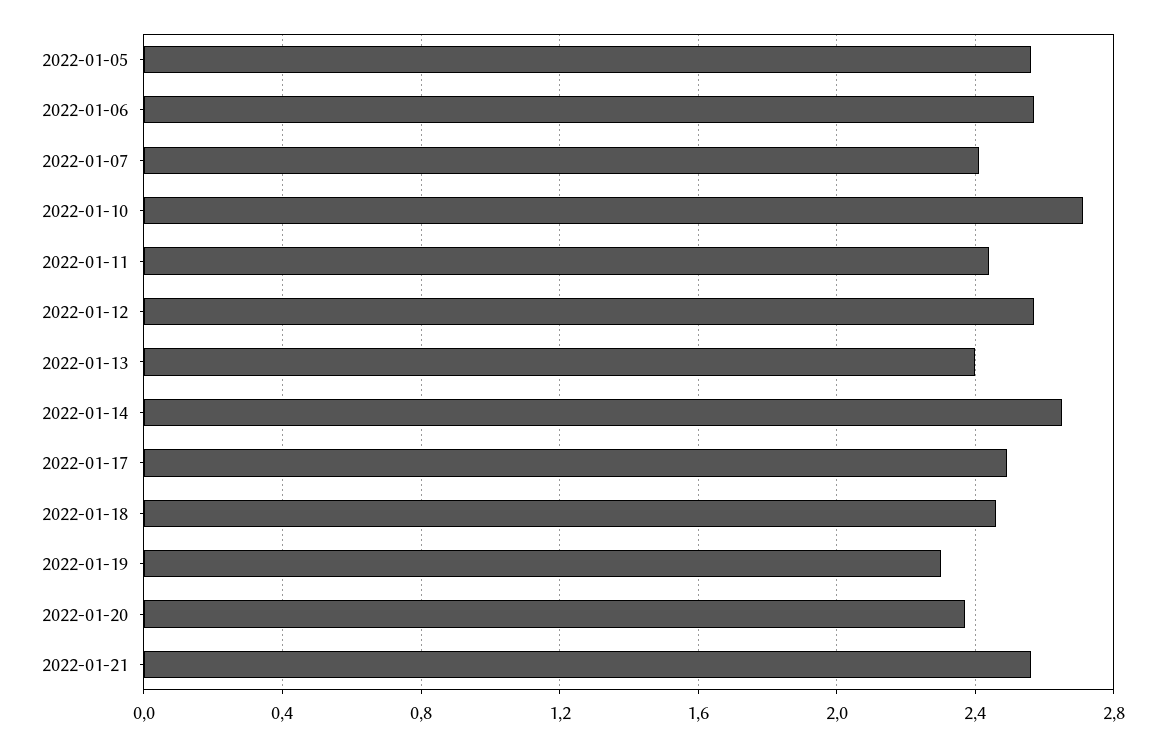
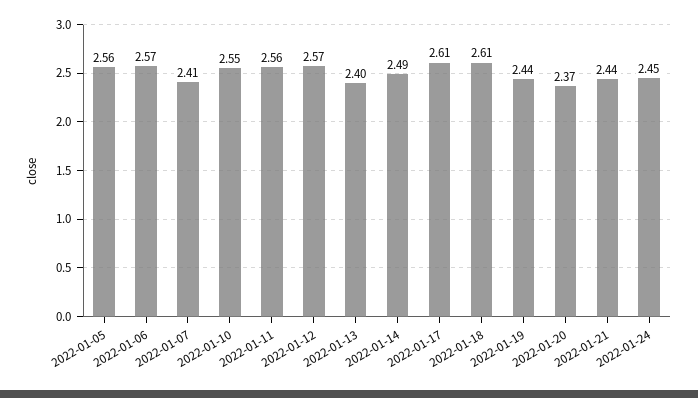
2022-01-10: 2.7 -> 2.55
2022-01-11: 2.45 -> 2.56
2022-01-14: 2.65 -> 2.49
2022-01-17: 2.5 -> 2.61
2022-01-18: 2.45 -> 2.61
2022-01-19: 2.3 -> 2.44
2022-01-21: 2.55 -> 2.44
2022-01-24: none -> 2.45

